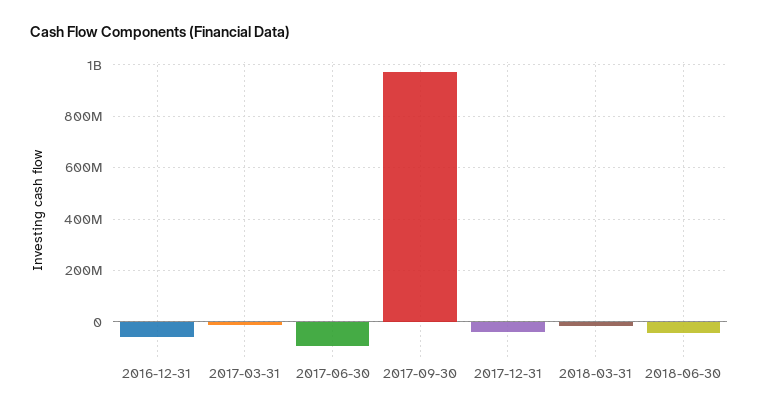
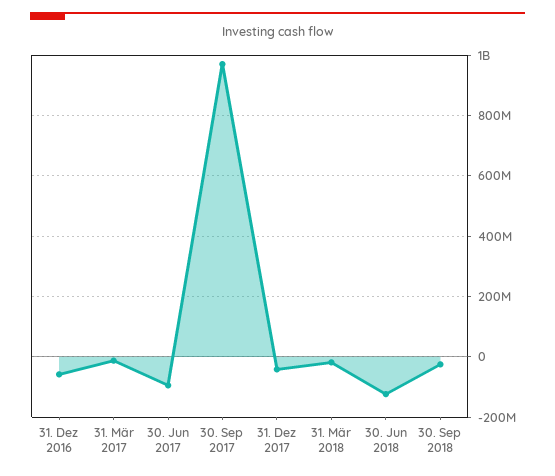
2018-06-30: -50000000 -> -120000000
30. Sep 2018: none -> -20000000

